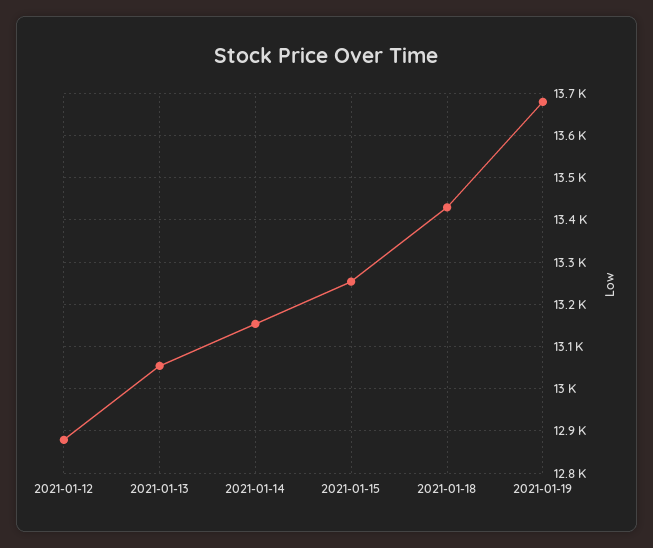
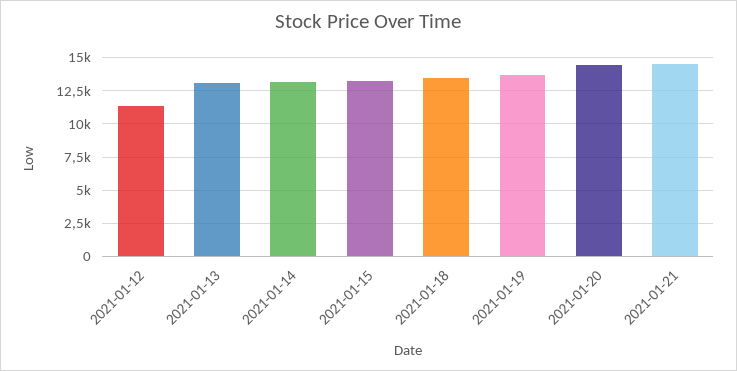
2021-01-12: 12880 -> 11500
2021-01-20: none -> 14500
2021-01-21: none -> 14500

